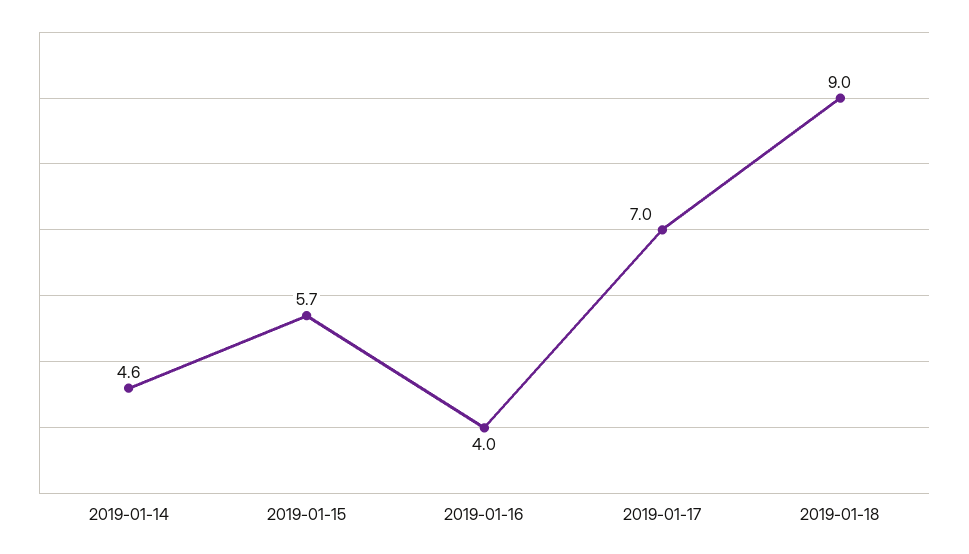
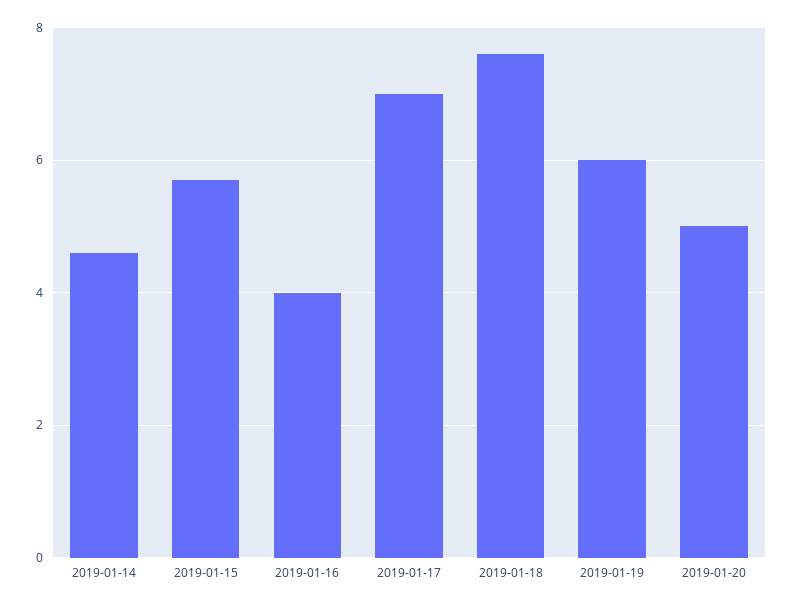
2019-01-18: 9 -> 7.5
2019-01-19: none -> 6
2019-01-20: none -> 5

